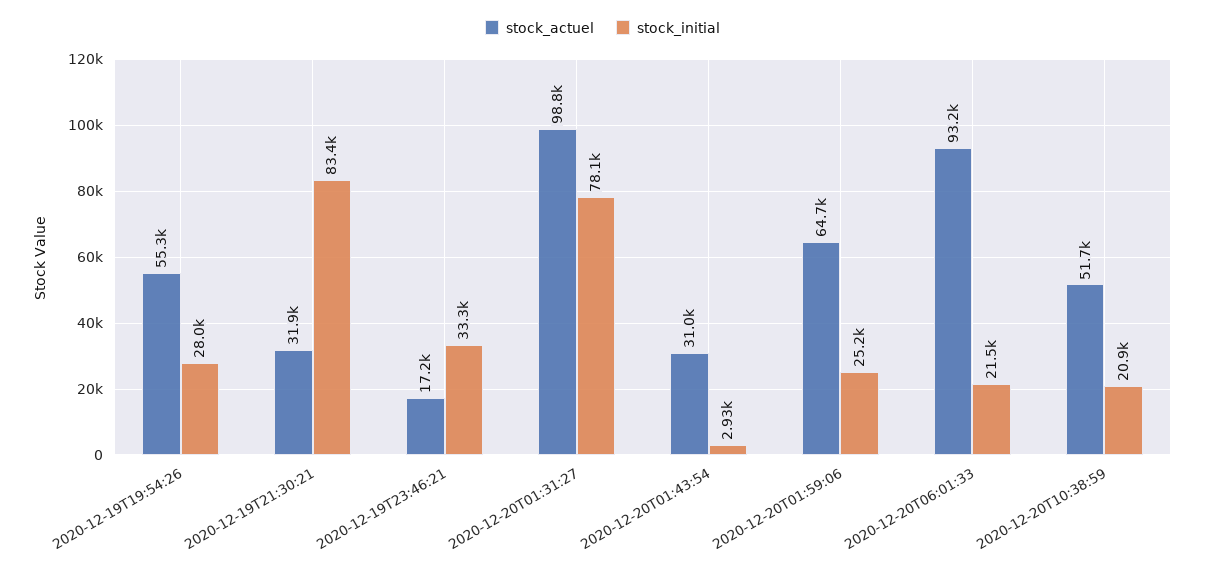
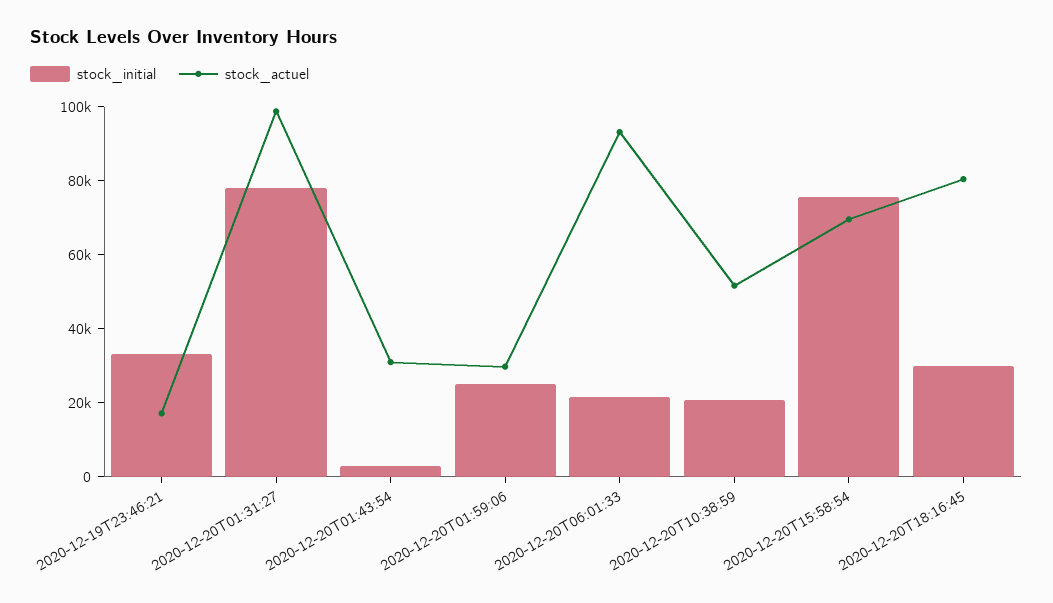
stock_actuel, 2020-12-19T19:54:26: 55300 -> none
stock_initial, 2020-12-19T19:54:26: 28000 -> none
stock_actuel, 2020-12-19T21:30:21: 31900 -> none
stock_initial, 2020-12-19T21:30:21: 83400 -> none
stock_actuel, 2020-12-20T01:59:06: 64700 -> 30000
stock_initial, 2020-12-20T15:58:54: none -> 75000
stock_actuel, 2020-12-20T15:58:54: none -> 70000
stock_initial, 2020-12-20T18:16:45: none -> 30000
stock_actuel, 2020-12-20T18:16:45: none -> 80000

